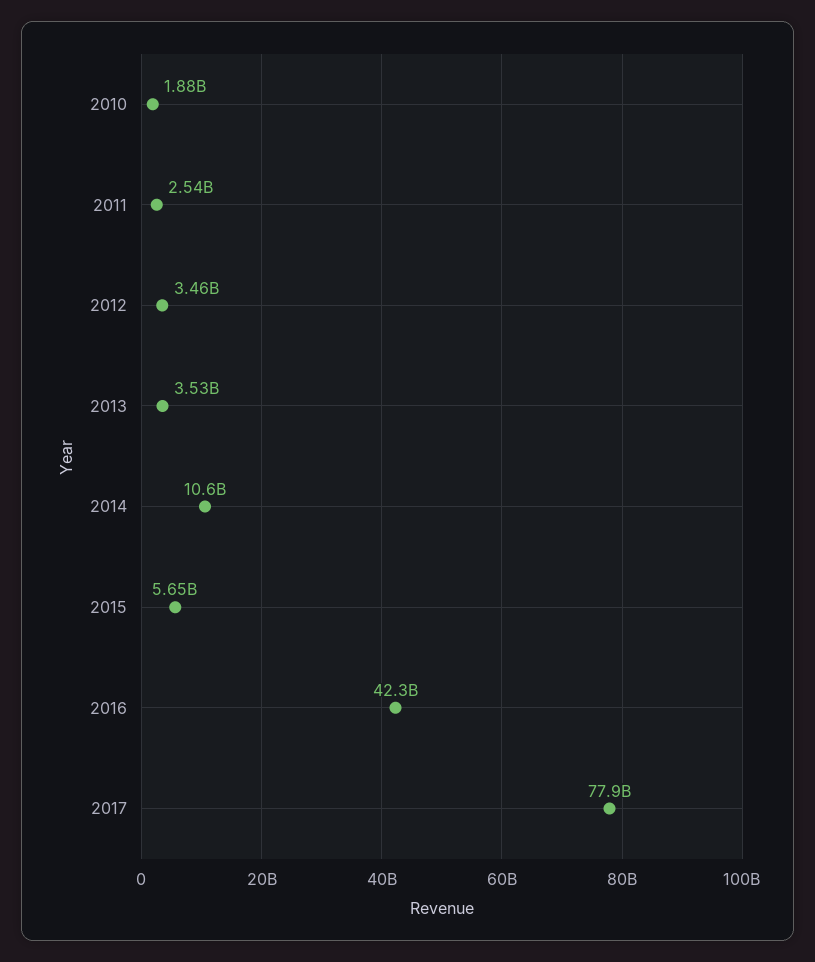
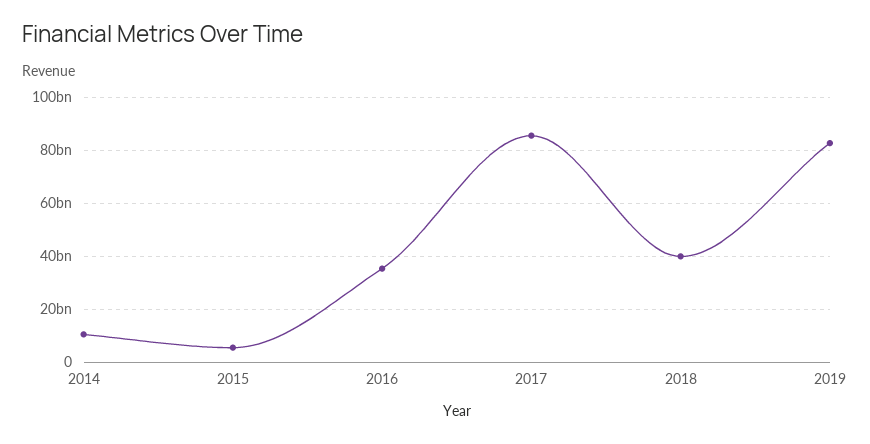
2010: 1880000000 -> none
2011: 2540000000 -> none
2012: 3460000000 -> none
2013: 3530000000 -> none
2016: 42300000000 -> 35000000000
2017: 77900000000 -> 85000000000
2018: none -> 40000000000
2019: none -> 82500000000

